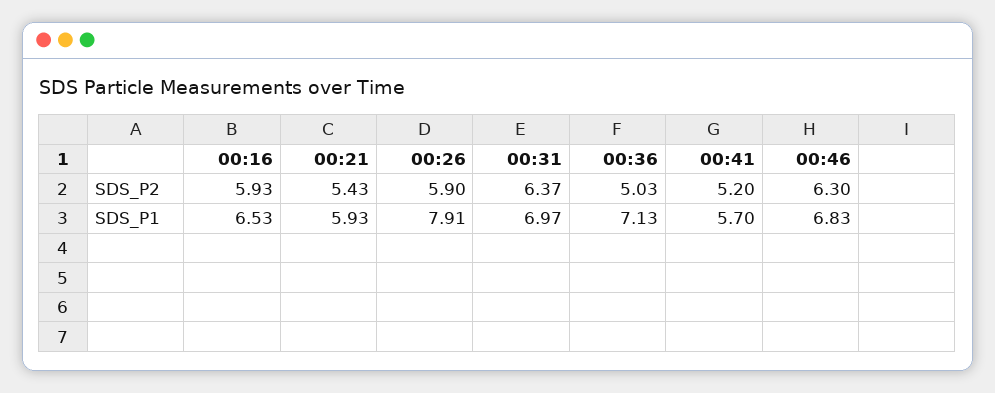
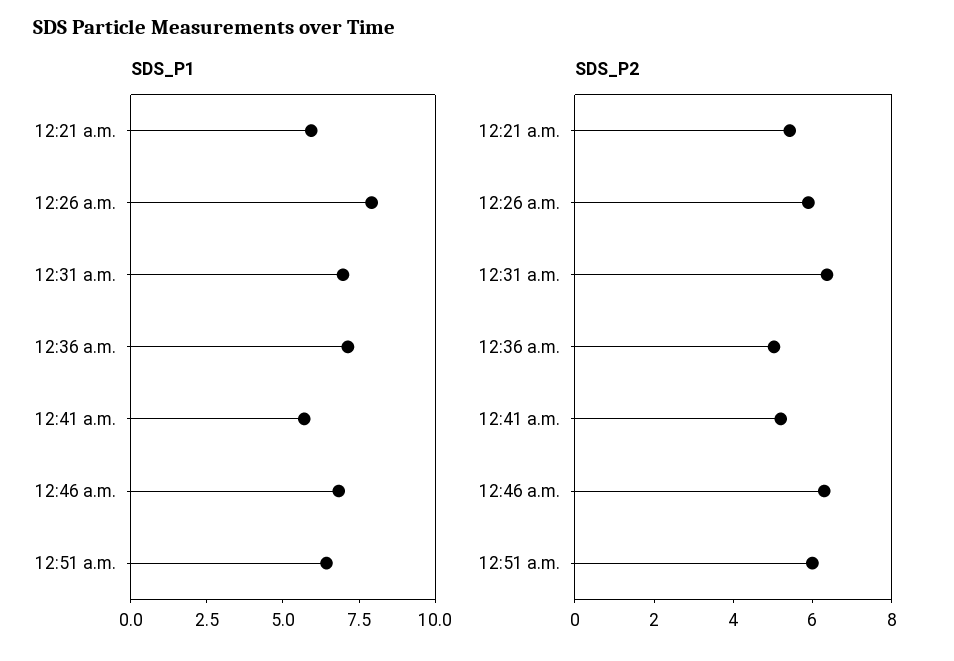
SDS_P2, 00:16: 5.93 -> none
SDS_P1, 00:16: 6.53 -> none
SDS_P1, 12:51 a.m.: none -> 6.5
SDS_P2, 12:51 a.m.: none -> 6

